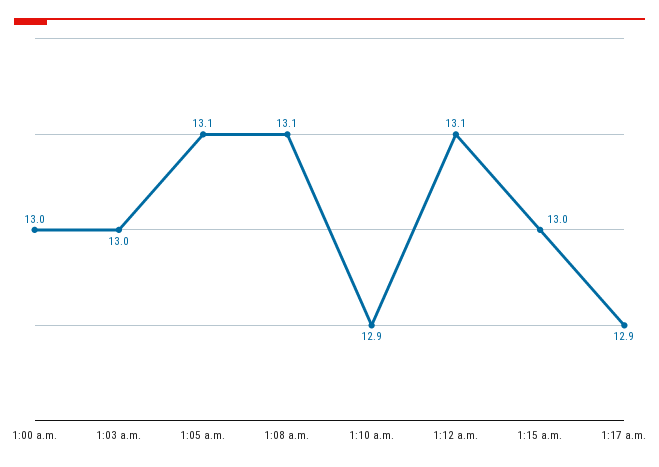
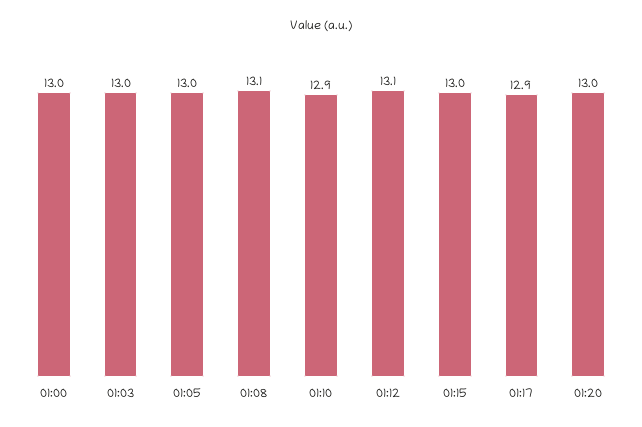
1:05 a.m.: 13.1 -> 13
01:20: none -> 13

